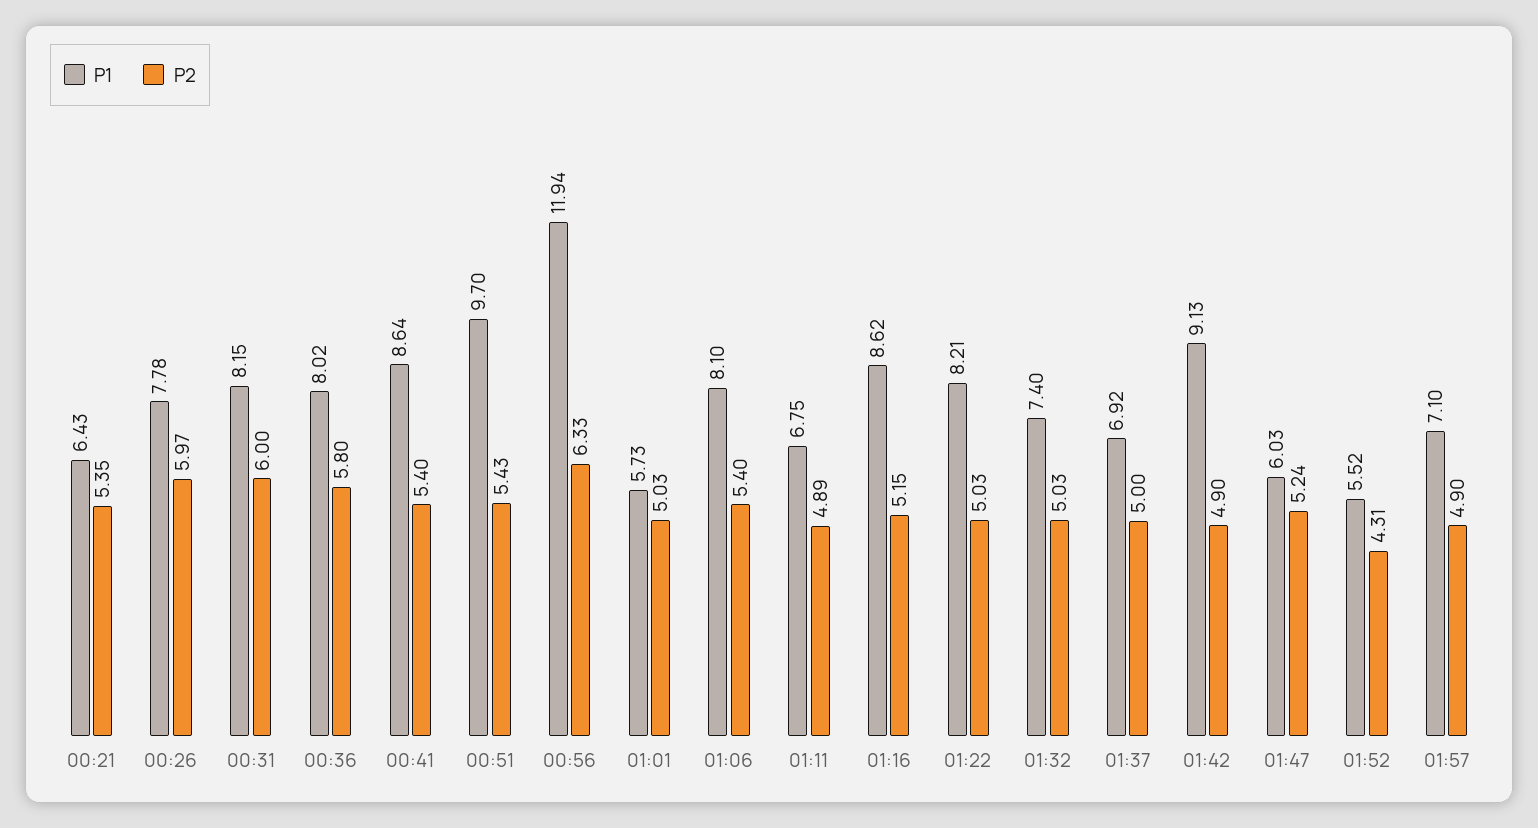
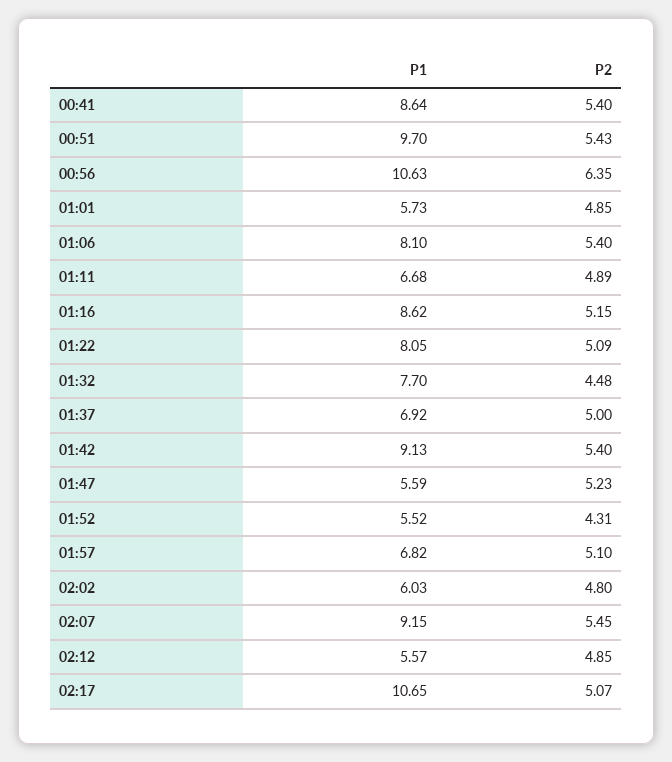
P1, 00:21: 6.43 -> none
P2, 00:21: 5.35 -> none
P1, 00:26: 7.78 -> none
P2, 00:26: 5.97 -> none
P1, 00:31: 8.15 -> none
P2, 00:31: 6 -> none
P1, 00:36: 8.02 -> none
P2, 00:36: 5.8 -> none
P1, 00:56: 11.94 -> 10.63
P2, 00:56: 6.33 -> 6.35
P2, 01:01: 5.03 -> 4.85
P1, 01:11: 6.75 -> 6.68
P1, 01:22: 8.21 -> 8.05
P2, 01:22: 5.03 -> 5.09
P1, 01:32: 7.4 -> 7.7
P2, 01:32: 5.03 -> 4.48
P2, 01:42: 4.9 -> 5.4
P1, 01:47: 6.03 -> 5.59
P2, 01:47: 5.24 -> 5.23
P1, 01:57: 7.1 -> 6.82
P2, 01:57: 4.9 -> 5.1
P1, 02:02: none -> 6.03
P2, 02:02: none -> 4.8
P1, 02:07: none -> 9.15
P2, 02:07: none -> 5.45
P1, 02:12: none -> 5.57
P2, 02:12: none -> 4.85
P1, 02:17: none -> 10.65
P2, 02:17: none -> 5.07

